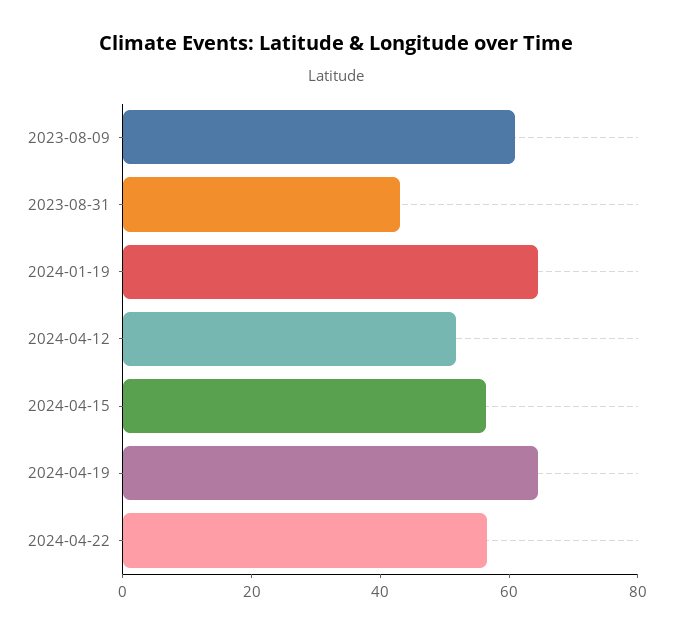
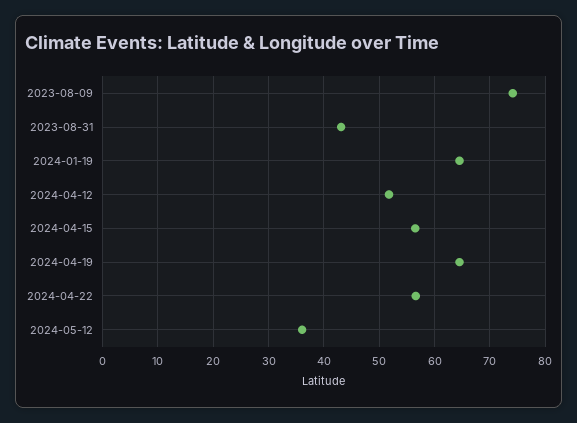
2023-08-09: 60 -> 74
2024-05-12: none -> 36

